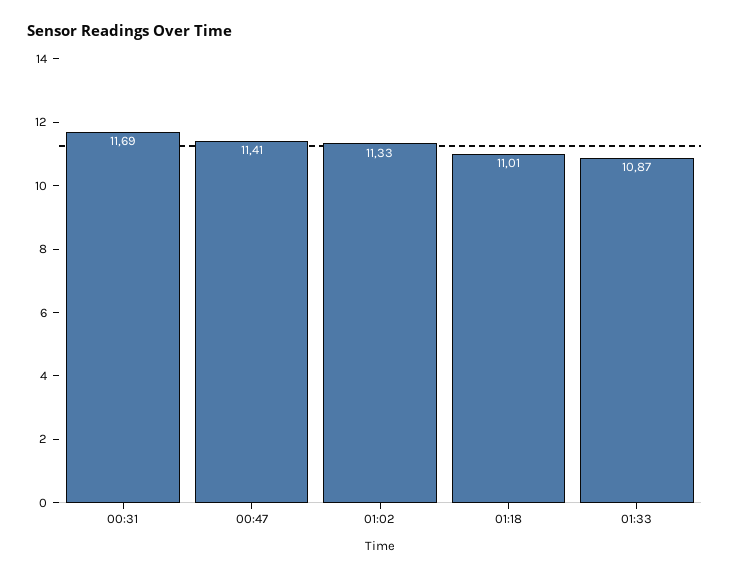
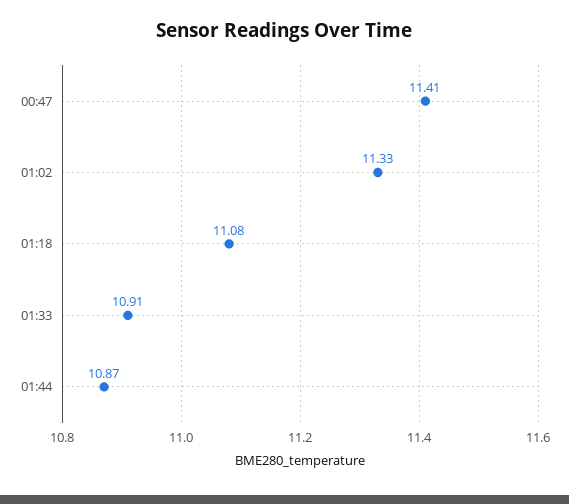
00:31: 11.69 -> none
01:18: 11.01 -> 11.08
01:33: 10.87 -> 10.91
01:44: none -> 10.87

